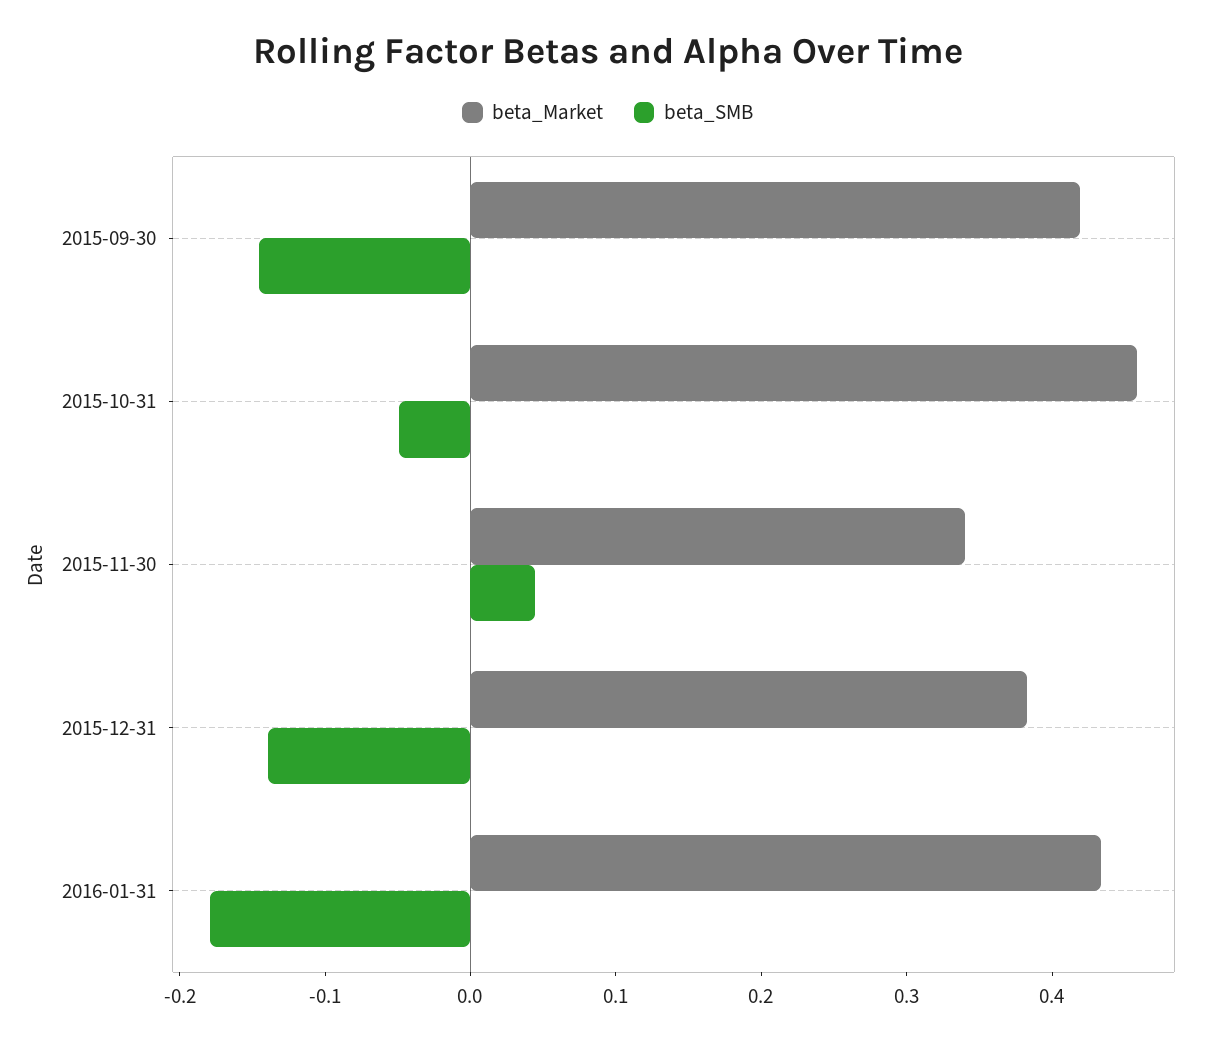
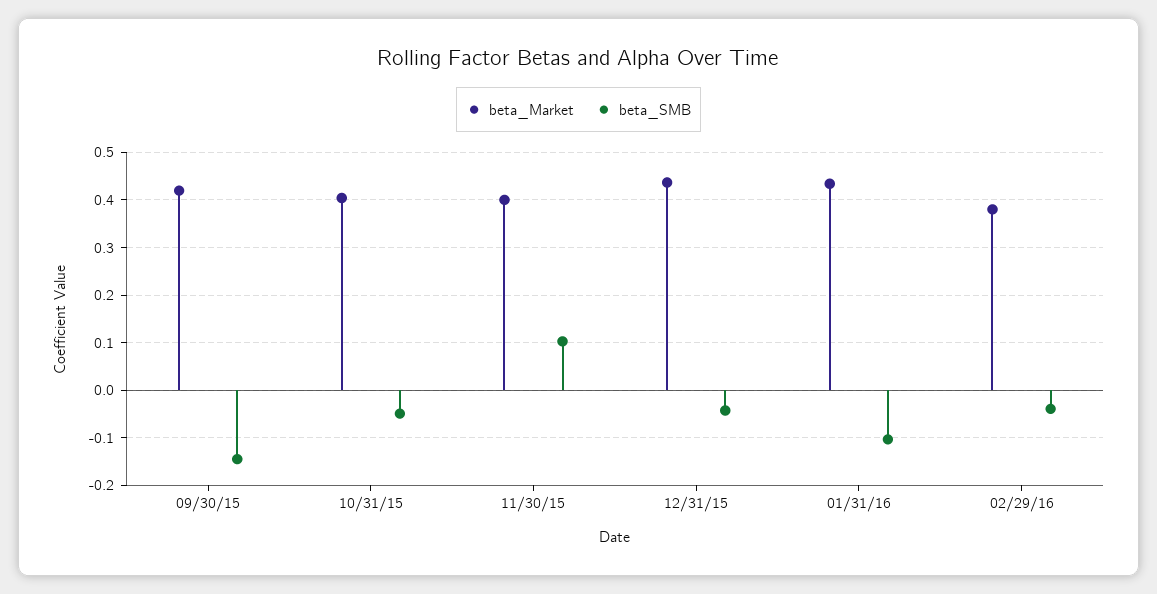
beta_Market, 2015-10-31: 0.46 -> 0.4
beta_Market, 2015-11-30: 0.34 -> 0.4
beta_SMB, 2015-11-30: 0.04 -> 0.1
beta_Market, 2015-12-31: 0.38 -> 0.44
beta_SMB, 2015-12-31: -0.14 -> -0.04
beta_SMB, 2016-01-31: -0.18 -> -0.1
beta_Market, 02/29/16: none -> 0.38
beta_SMB, 02/29/16: none -> -0.04

